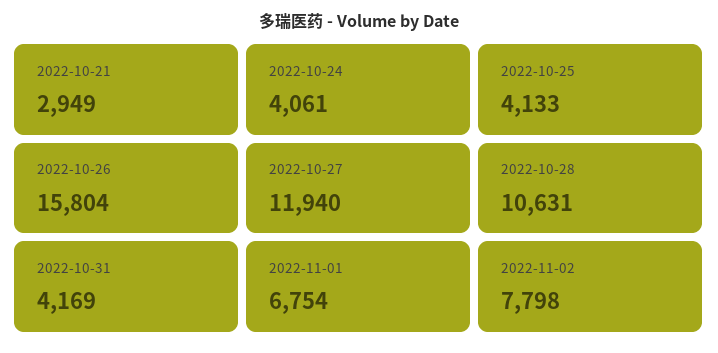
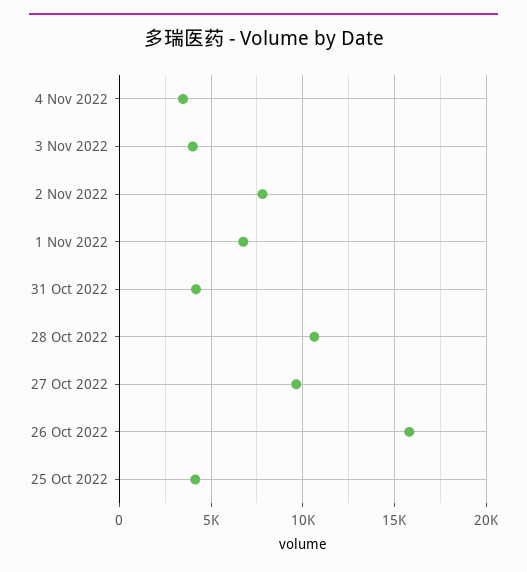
2022-10-21: 2949 -> none
2022-10-24: 4061 -> none
2022-10-27: 11940 -> 9500
4 Nov 2022: none -> 3500
3 Nov 2022: none -> 4000

